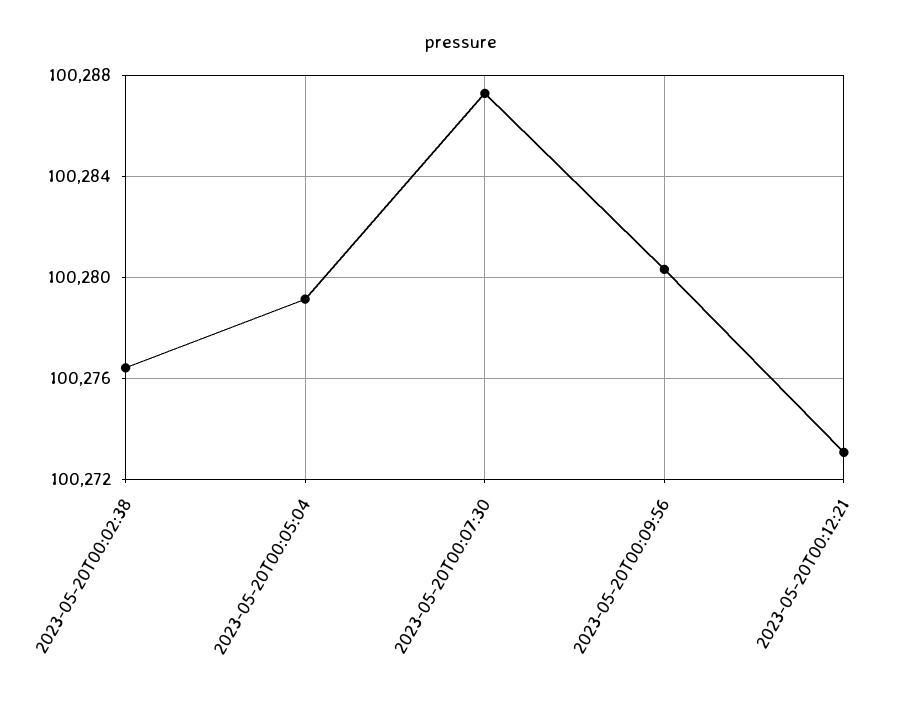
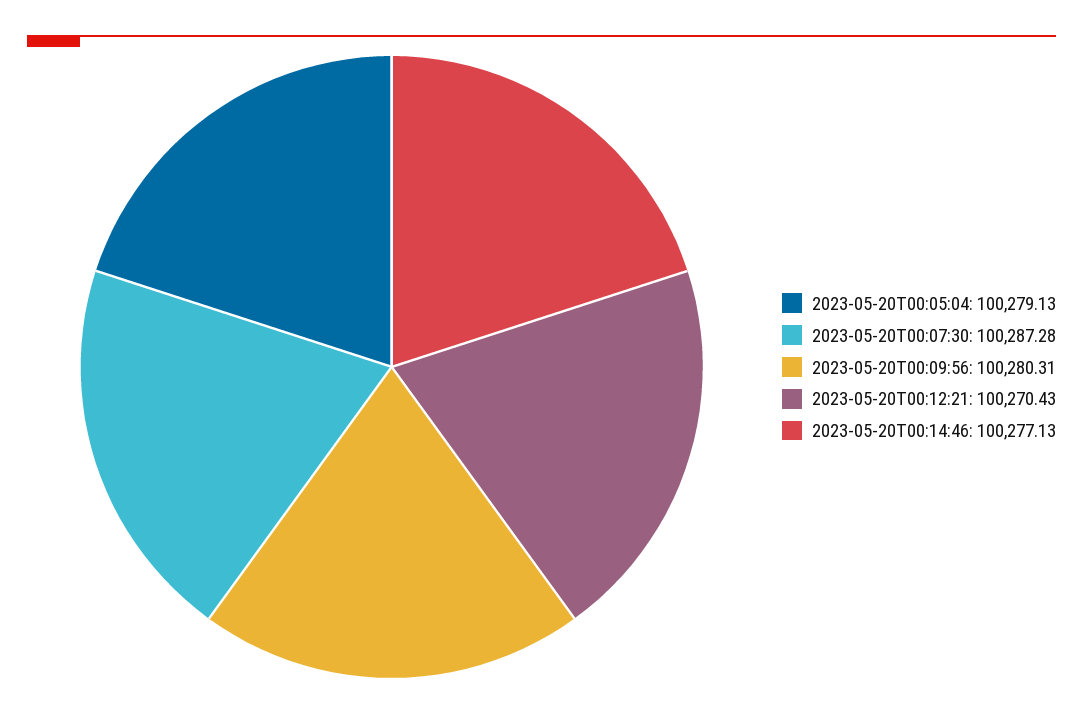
2023-05-20T00:02:38: 100276.5 -> none
2023-05-20T00:12:21: 100273 -> 100270.43
2023-05-20T00:14:46: none -> 100277.13

